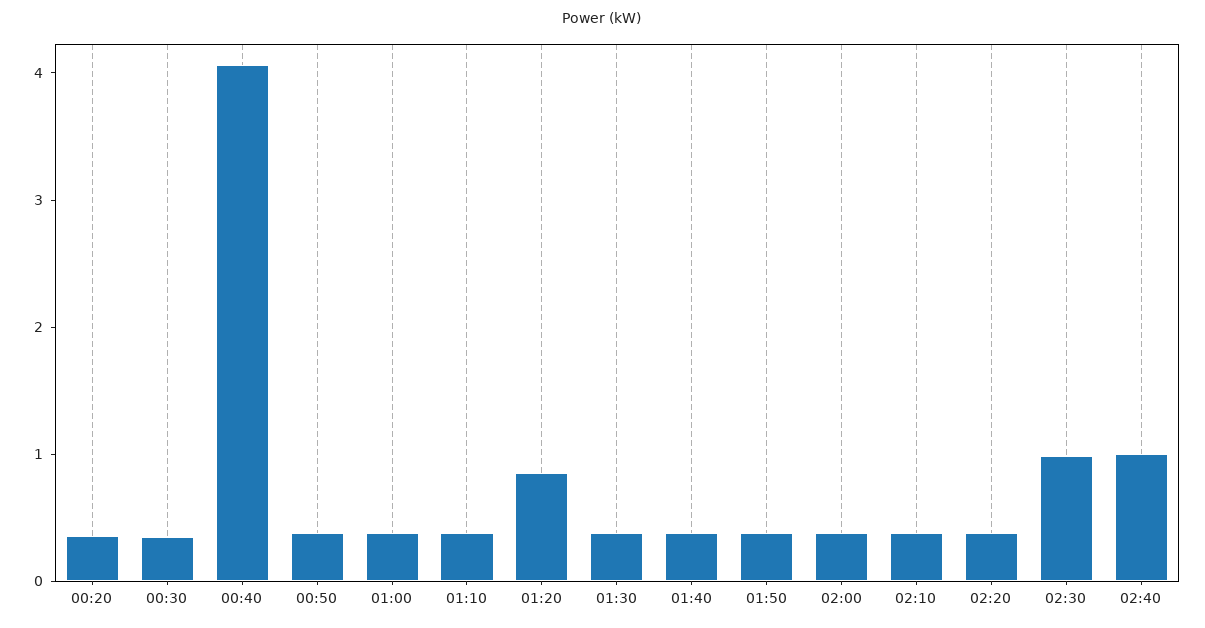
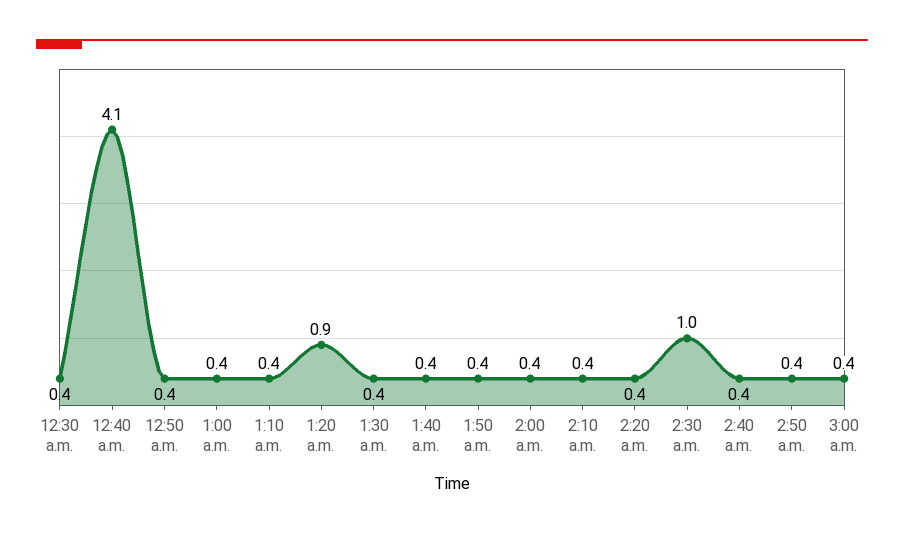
00:20: 0.4 -> none
02:40: 1 -> 0.4
2:50 a.m.: none -> 0.4
3:00 a.m.: none -> 0.4

